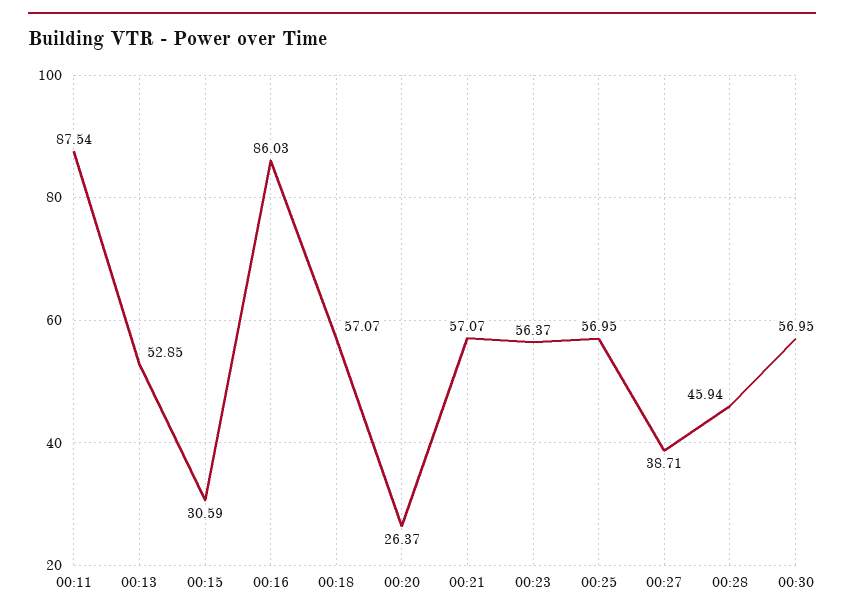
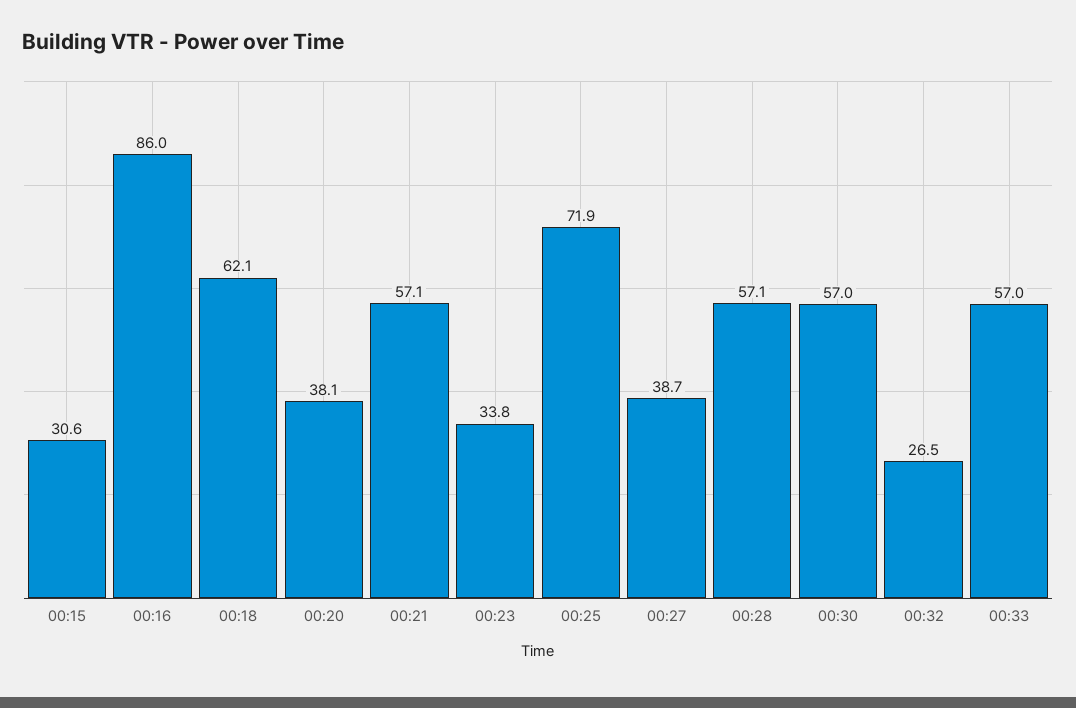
00:11: 87.54 -> none
00:13: 52.85 -> none
00:18: 57.07 -> 62.1
00:20: 26.37 -> 38.1
00:23: 56.37 -> 33.8
00:25: 56.95 -> 71.9
00:28: 45.94 -> 57.1
00:32: none -> 26.5
00:33: none -> 57

